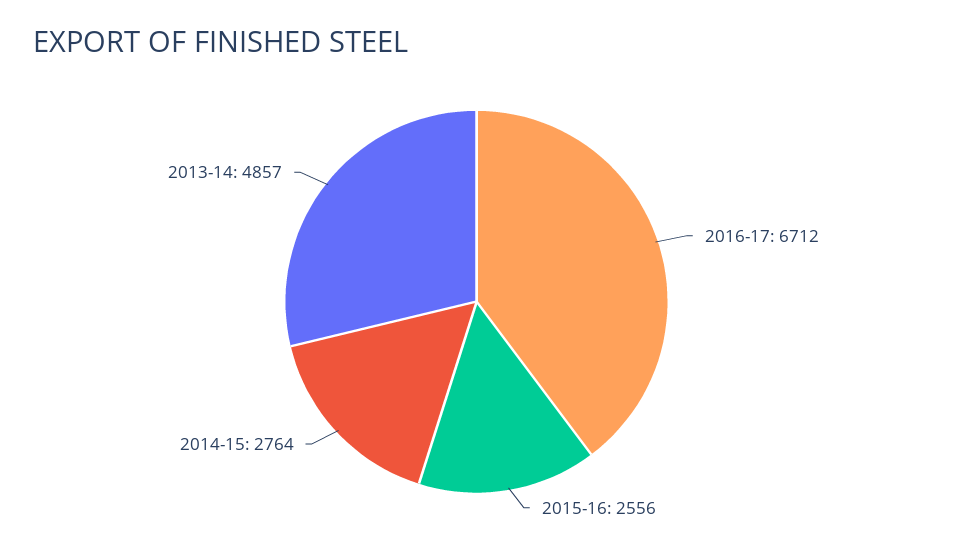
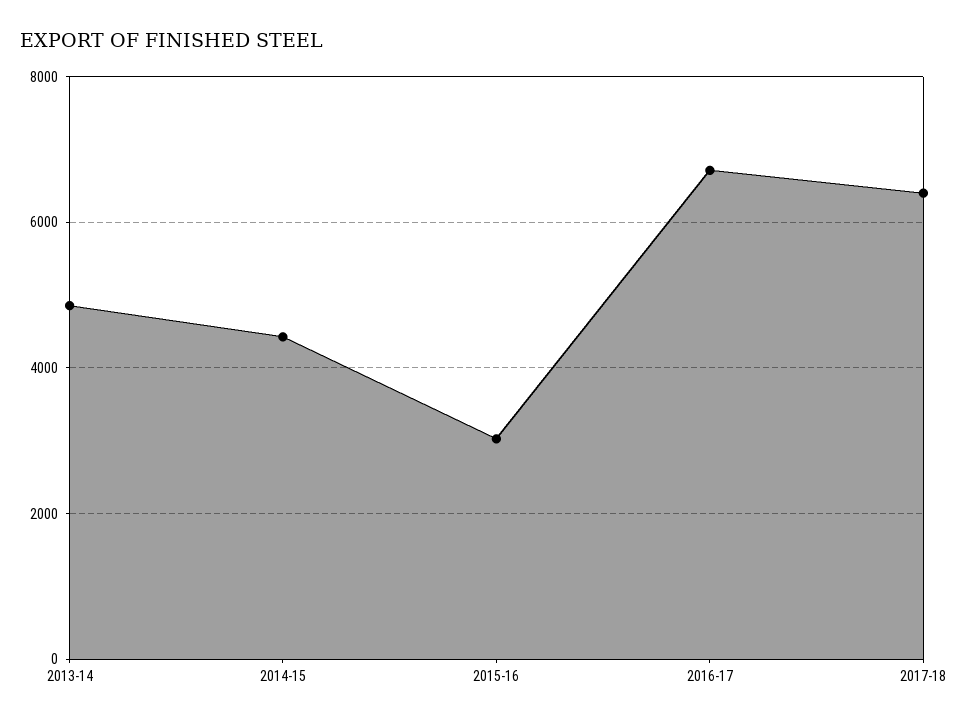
2015-16: 2556 -> 3000
2014-15: 2764 -> 4400
2017-18: none -> 6400

